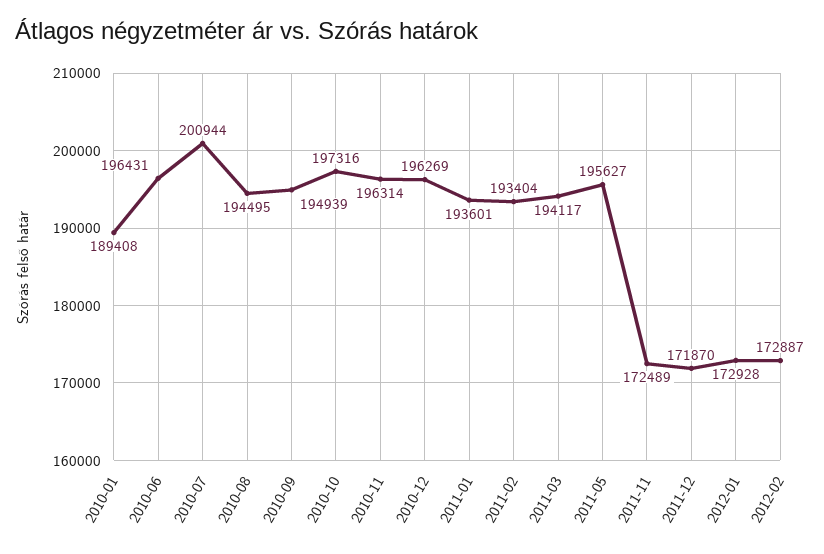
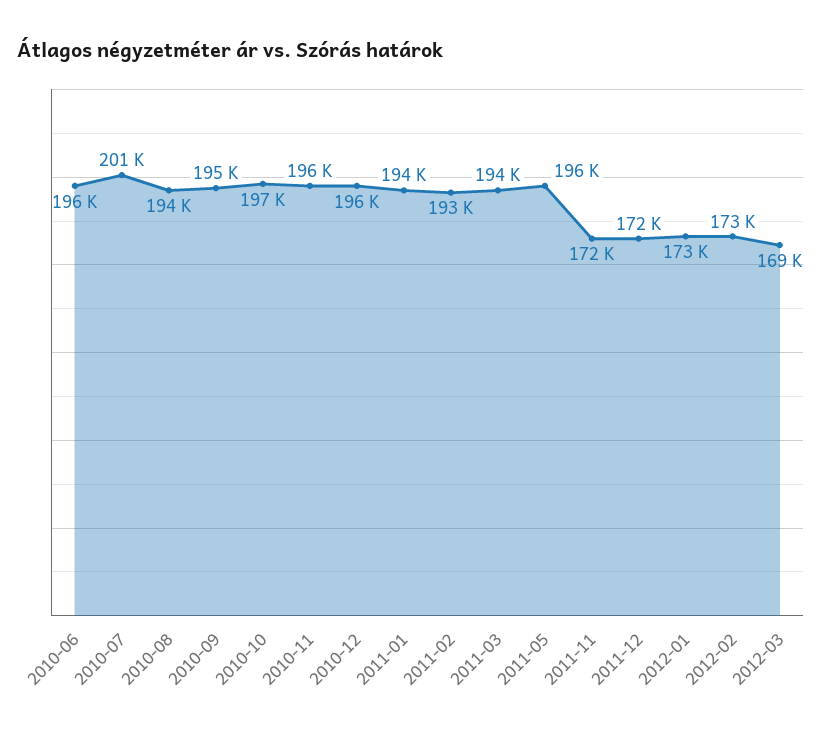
2010-01: 189408 -> none
2012-03: none -> 169000

